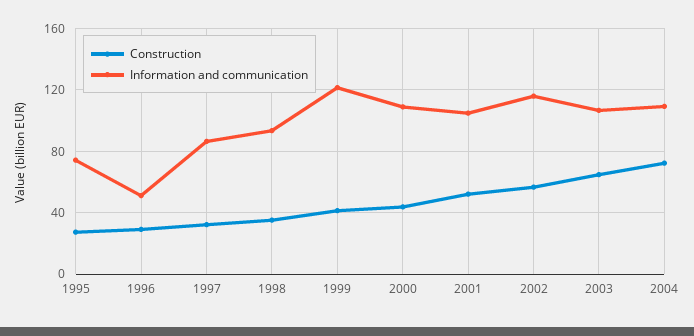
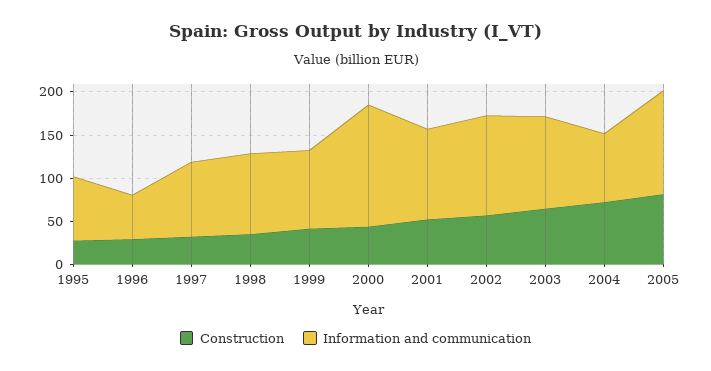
Information and communication, 1999: 120 -> 90
Information and communication, 2000: 110 -> 140
Information and communication, 2004: 110 -> 80
Construction, 2005: none -> 80
Information and communication, 2005: none -> 120

